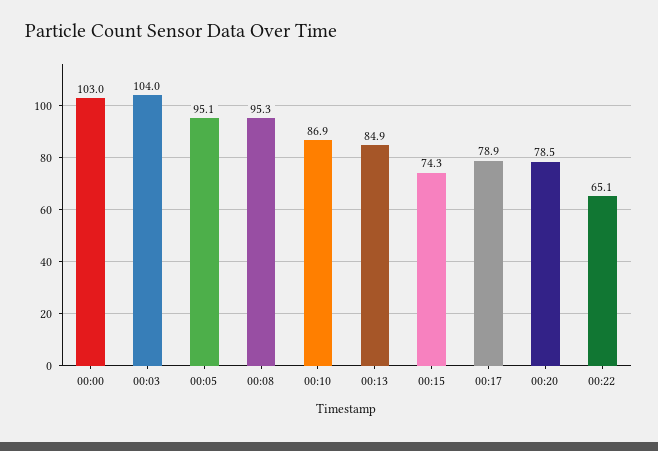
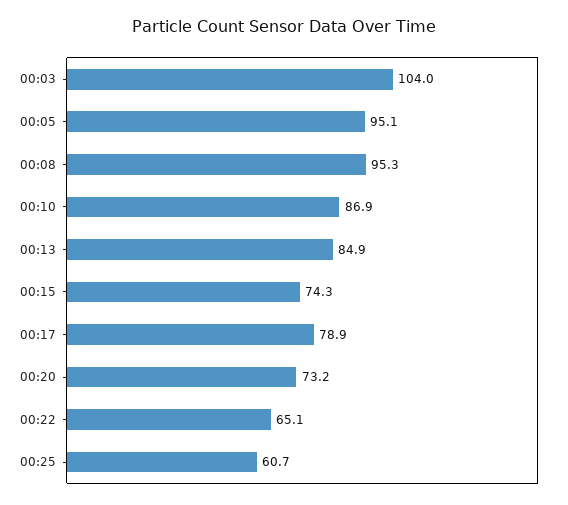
00:00: 103 -> none
00:20: 78.5 -> 73.2
00:25: none -> 60.7

